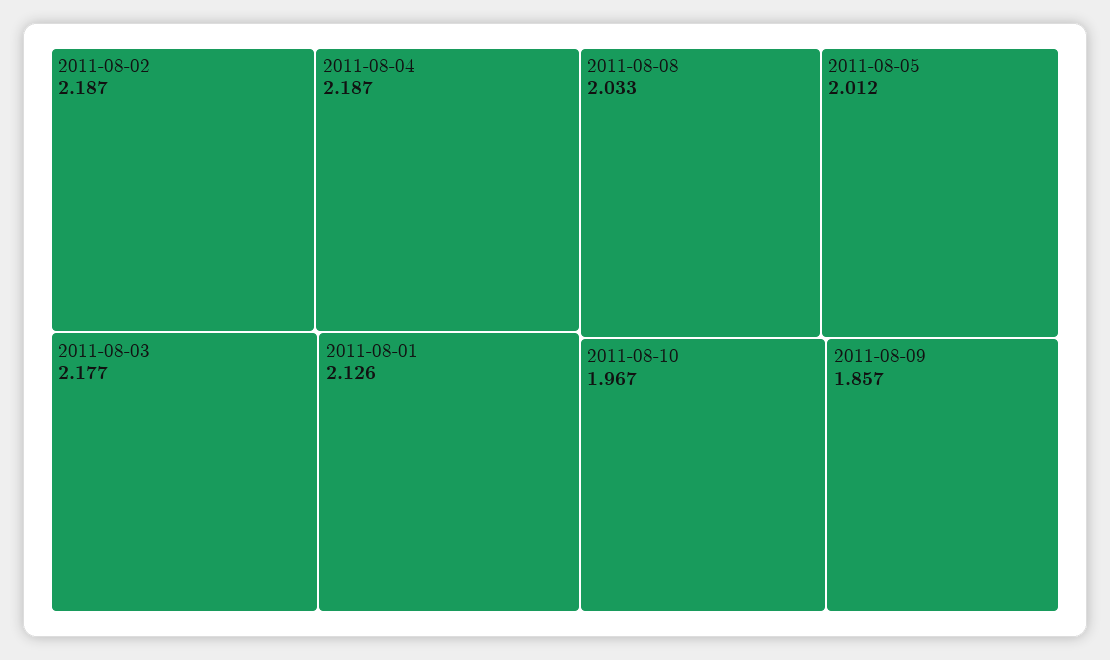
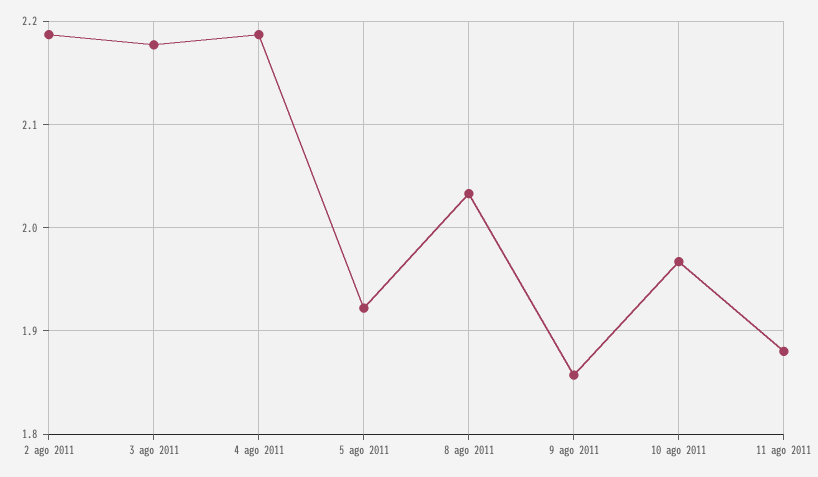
2011-08-01: 2.126 -> none
2011-08-05: 2.012 -> 1.92
11 ago 2011: none -> 1.88

